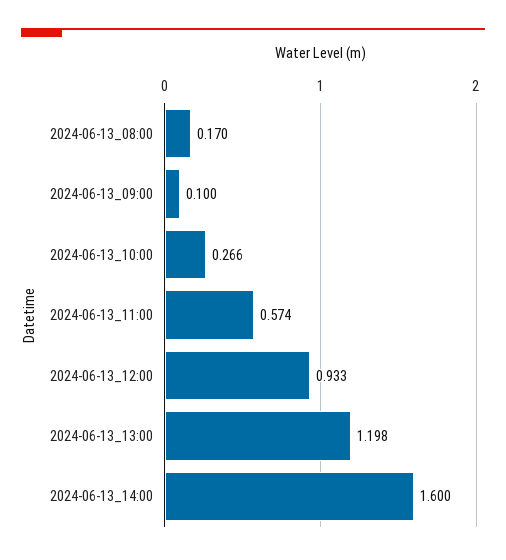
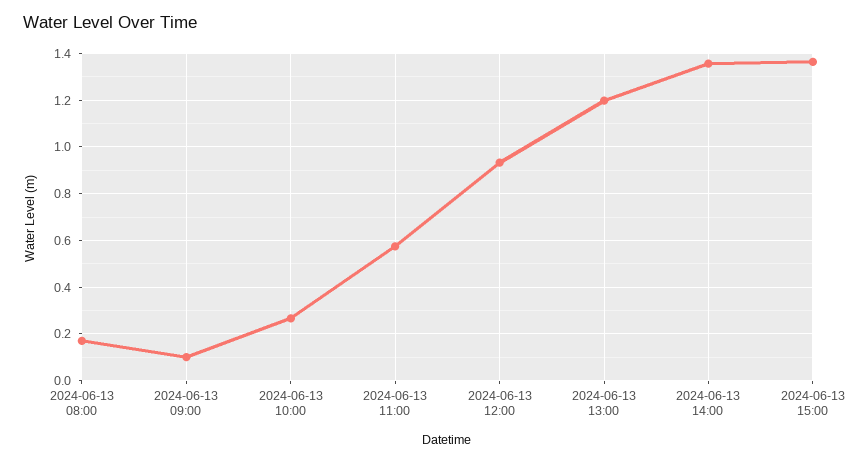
2024-06-13_14:00: 1.6 -> 1.35
2024-06-13 15:00: none -> 1.35

